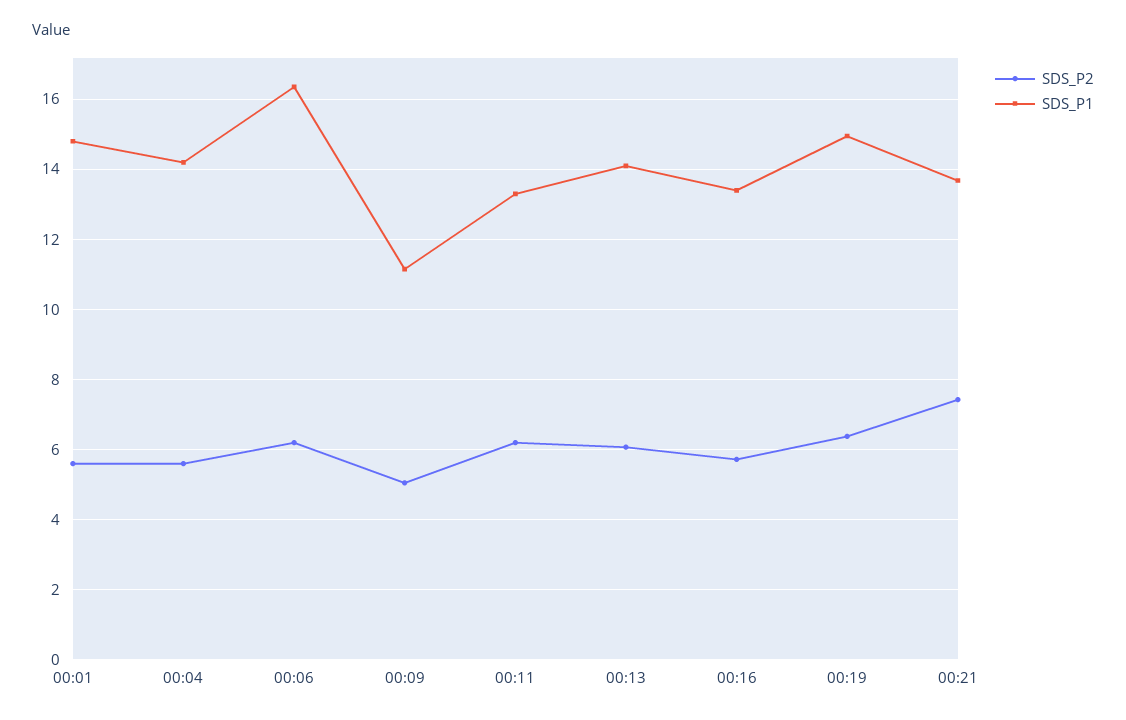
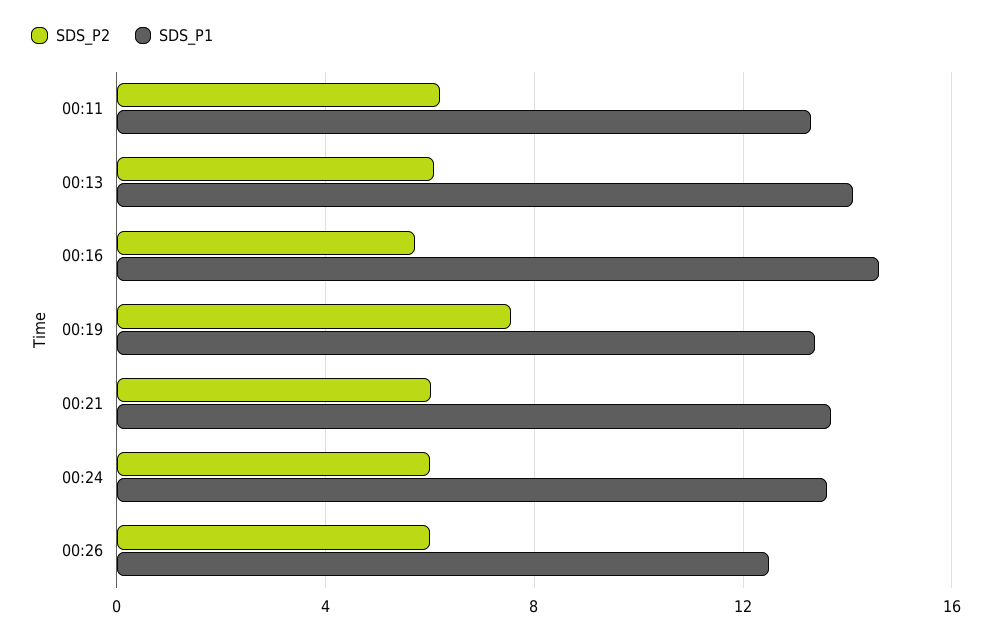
SDS_P2, 00:01: 5.6 -> none
SDS_P1, 00:01: 14.8 -> none
SDS_P2, 00:04: 5.6 -> none
SDS_P1, 00:04: 14.2 -> none
SDS_P2, 00:06: 6.2 -> none
SDS_P1, 00:06: 16.4 -> none
SDS_P2, 00:09: 5 -> none
SDS_P1, 00:09: 11.2 -> none
SDS_P1, 00:16: 13.4 -> 14.5
SDS_P2, 00:19: 6.4 -> 7.5
SDS_P1, 00:19: 15 -> 13.5
SDS_P2, 00:21: 7.4 -> 6
SDS_P2, 00:24: none -> 6
SDS_P1, 00:24: none -> 13.5
SDS_P2, 00:26: none -> 6
SDS_P1, 00:26: none -> 12.5

